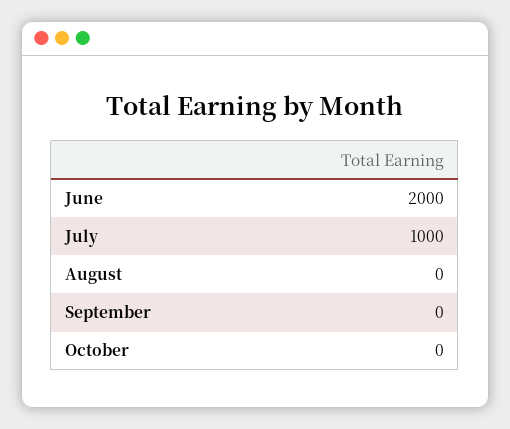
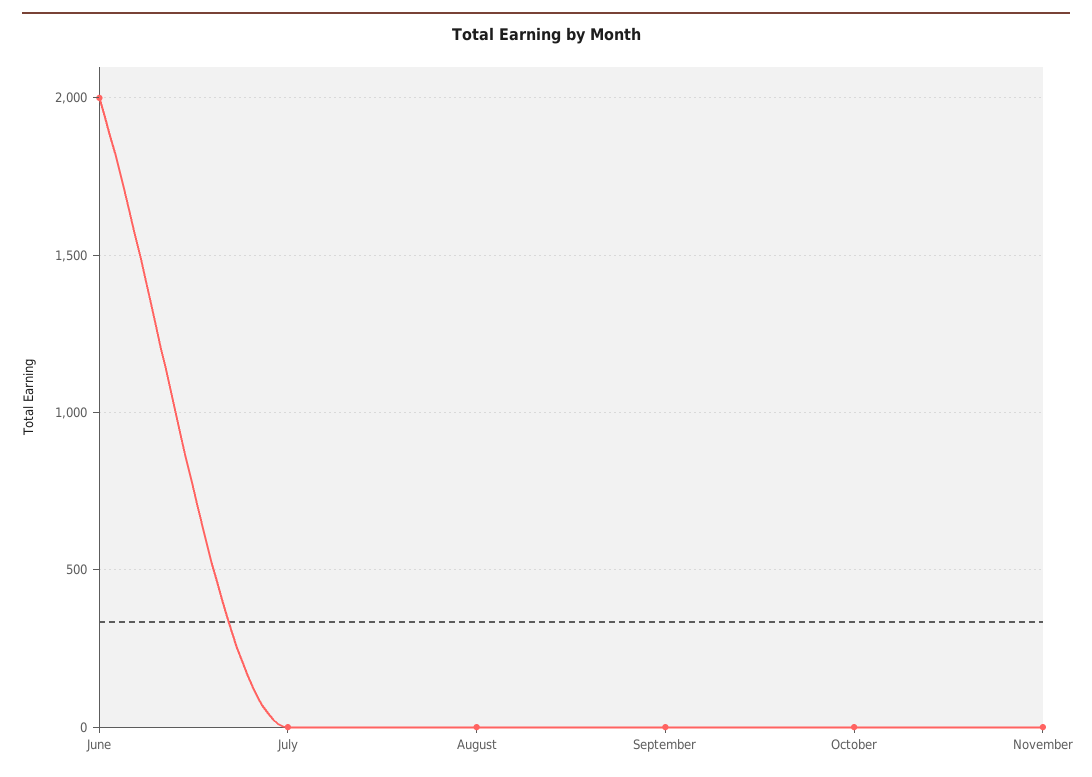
July: 1000 -> 0
November: none -> 0

